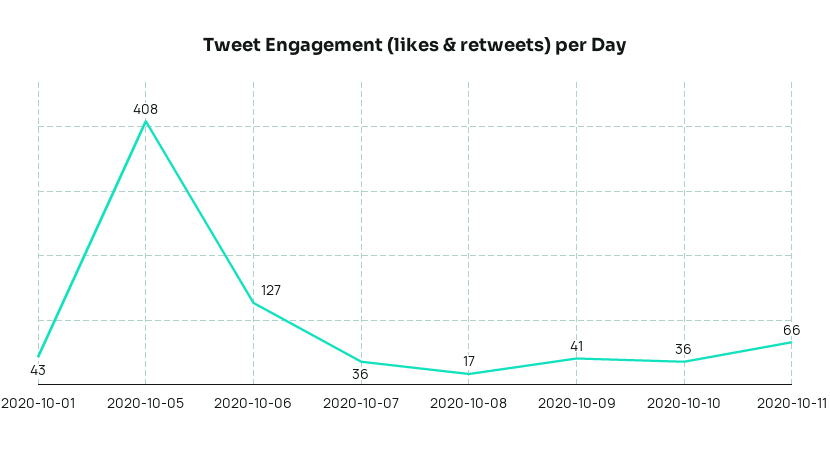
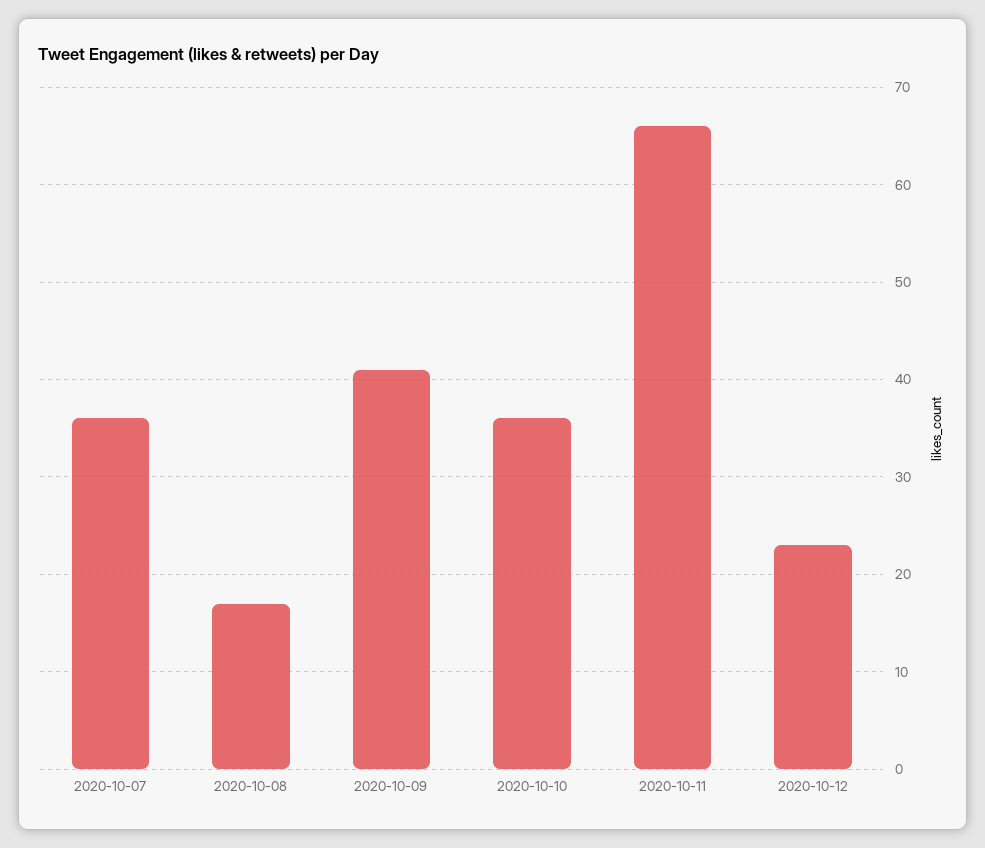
2020-10-01: 43 -> none
2020-10-05: 408 -> none
2020-10-06: 127 -> none
2020-10-12: none -> 23

